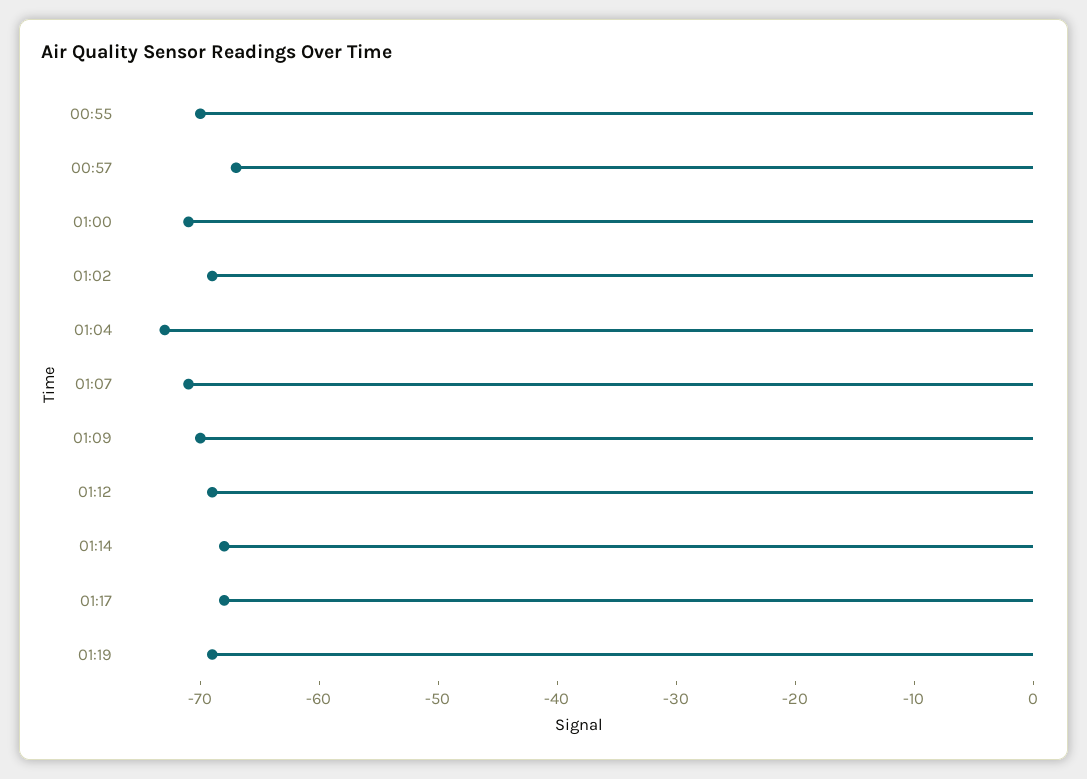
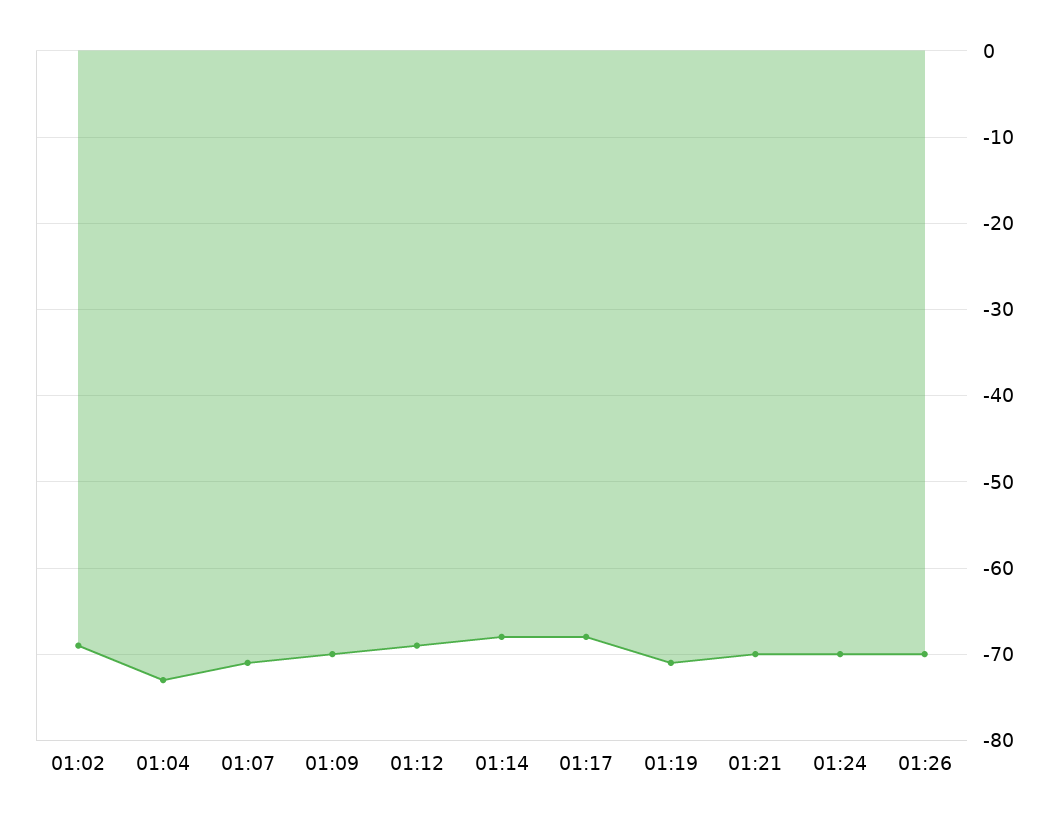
00:55: -70 -> none
00:57: -67 -> none
01:00: -71 -> none
01:19: -69 -> -71
01:21: none -> -70
01:24: none -> -70
01:26: none -> -70

